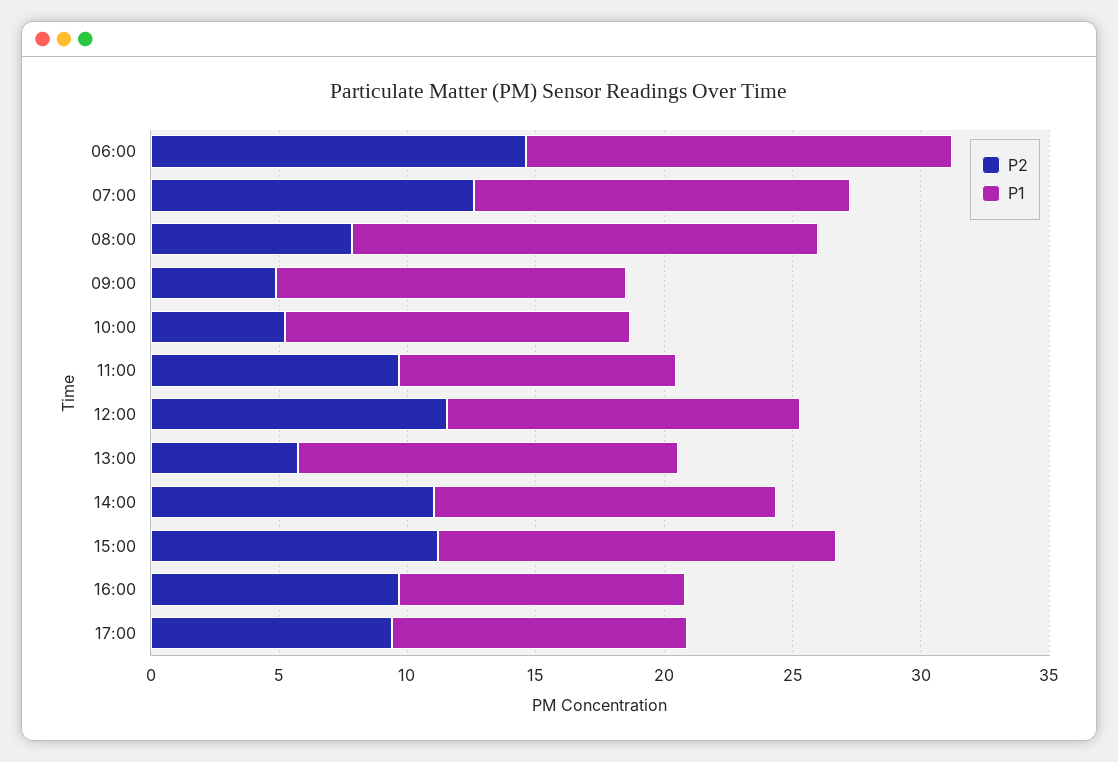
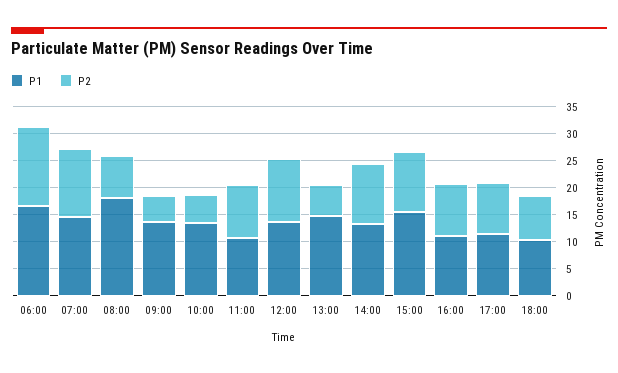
P1, 18:00: none -> 10
P2, 18:00: none -> 7.5

